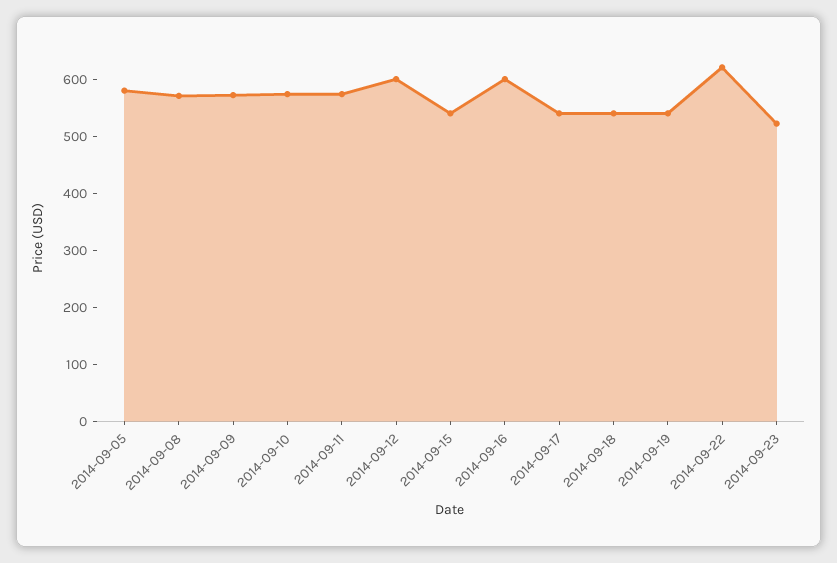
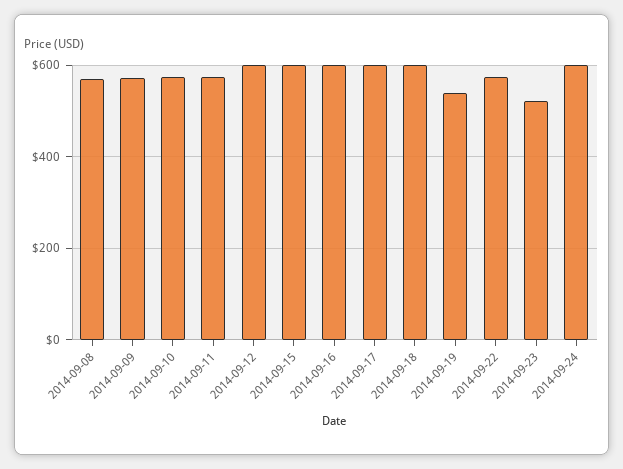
2014-09-05: 580 -> none
2014-09-15: 540 -> 600
2014-09-17: 540 -> 600
2014-09-18: 540 -> 600
2014-09-22: 620 -> 580
2014-09-24: none -> 600

